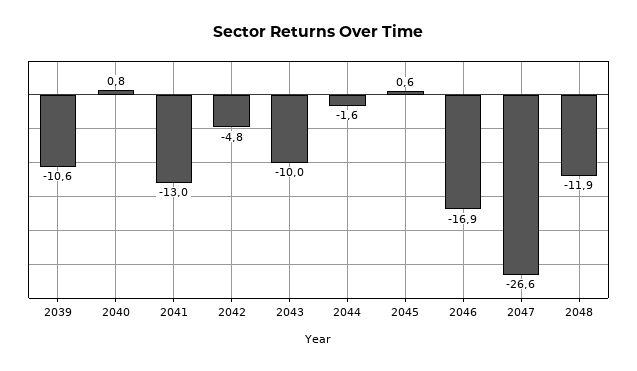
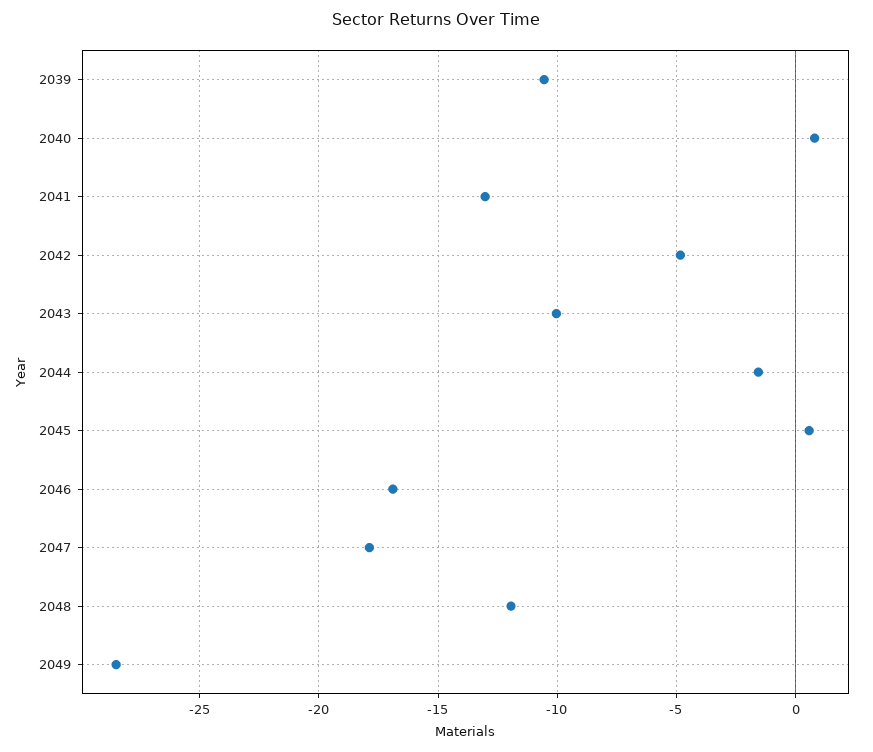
2047: -26.6 -> -18
2049: none -> -28.5

